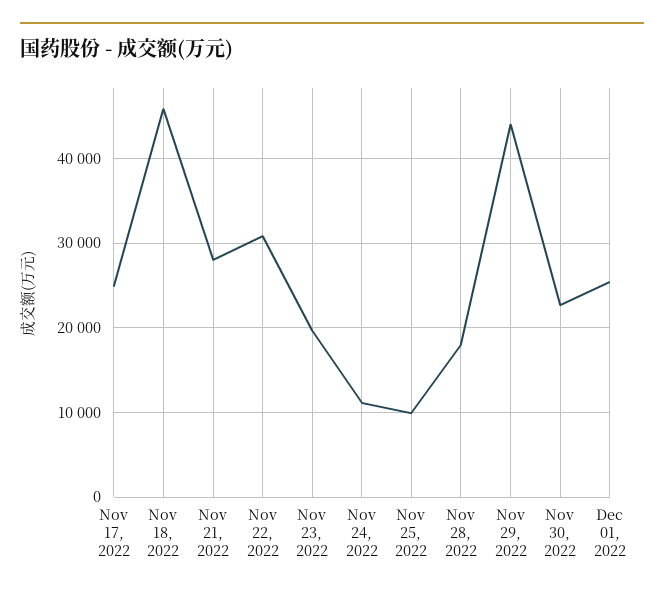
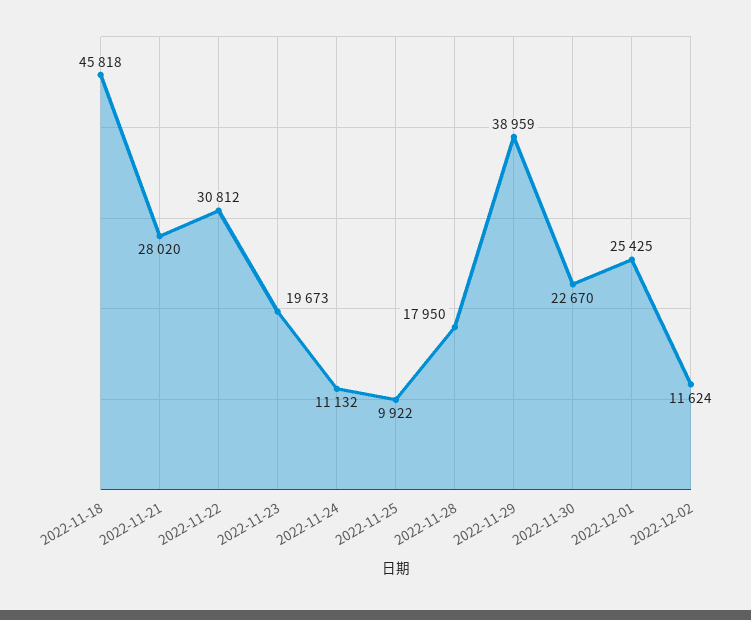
Nov 17, 2022: 25000 -> none
Nov 29, 2022: 44000 -> 38959
2022-12-02: none -> 11624

